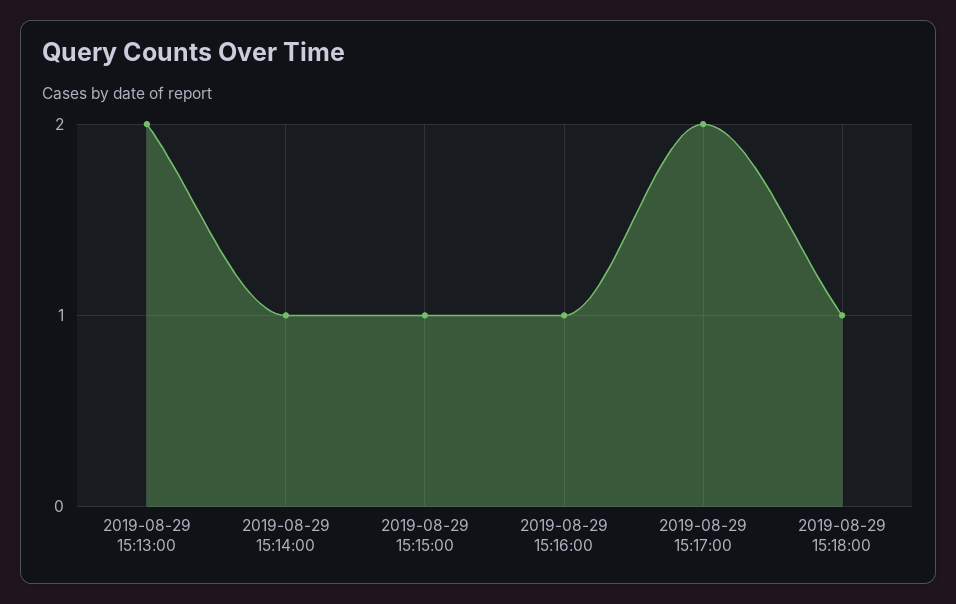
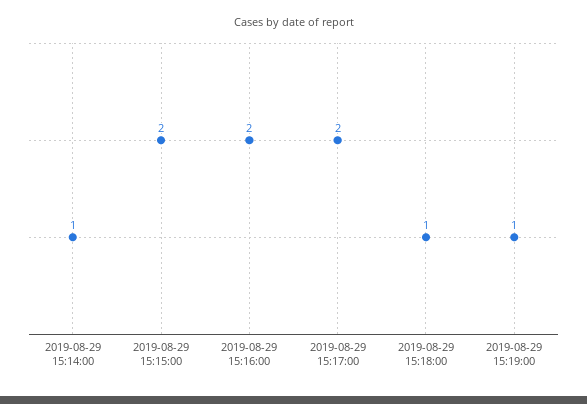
2019-08-29 15:13:00: 2 -> none
2019-08-29 15:15:00: 1 -> 2
2019-08-29 15:16:00: 1 -> 2
2019-08-29 15:19:00: none -> 1

